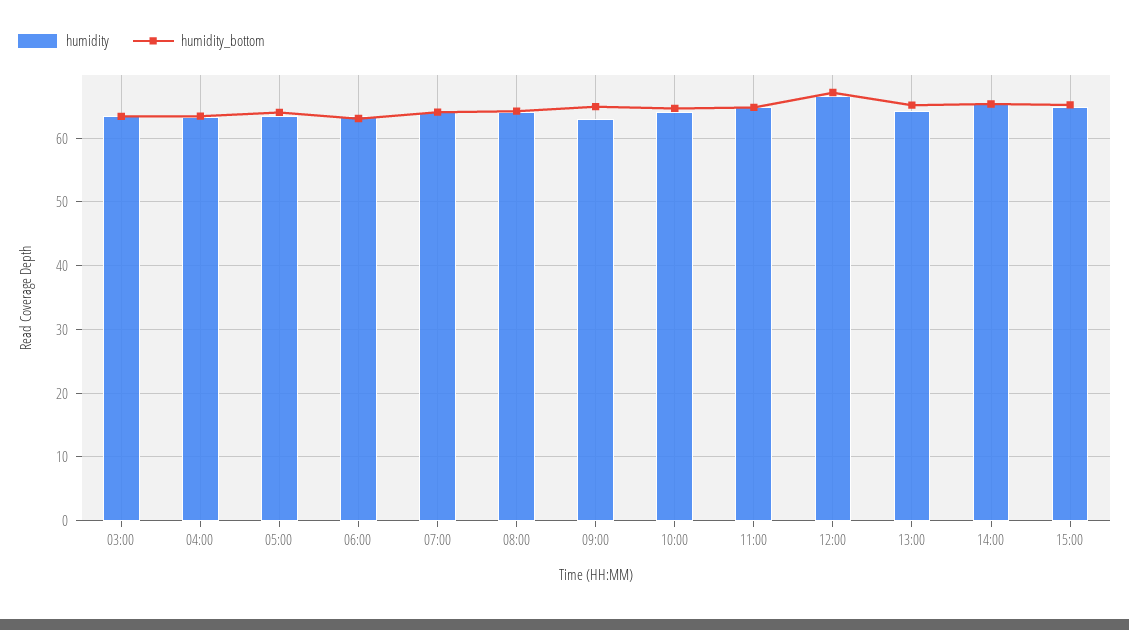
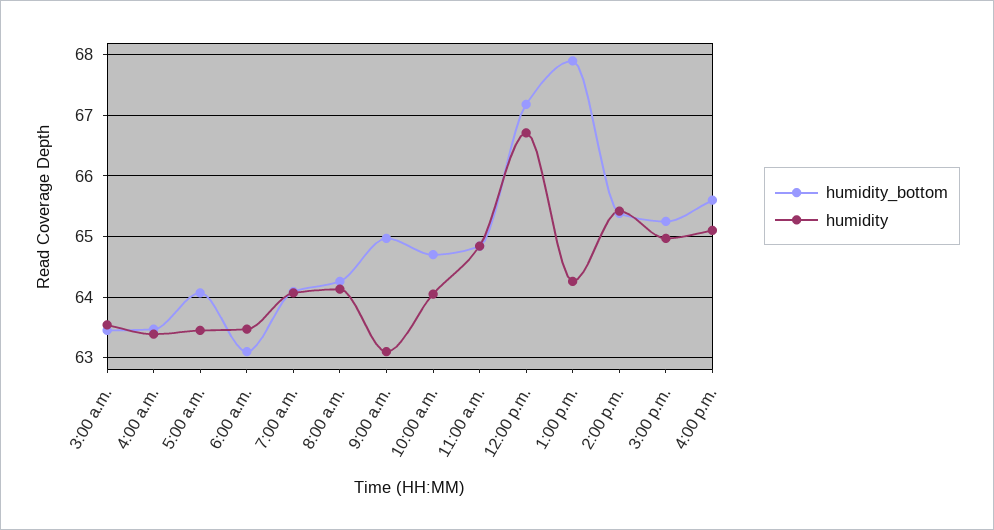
humidity_bottom, 13:00: 65 -> 67.9
humidity_bottom, 4:00 p.m.: none -> 65.6
humidity, 4:00 p.m.: none -> 65.1

